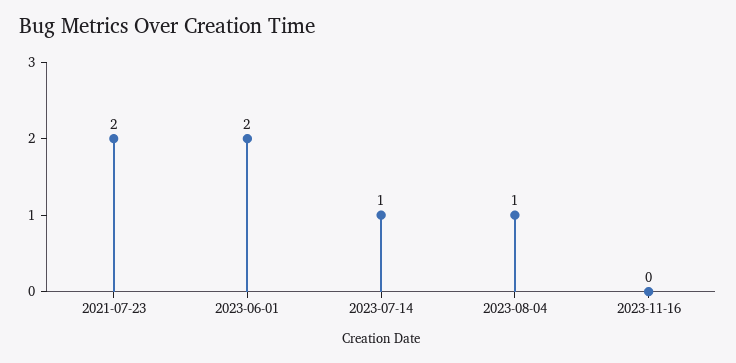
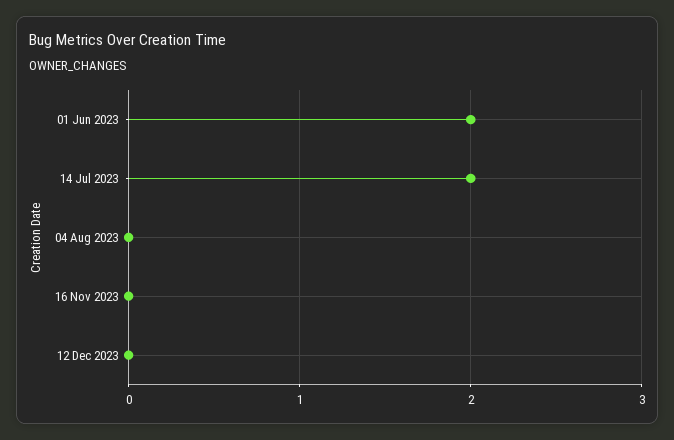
2021-07-23: 2 -> none
2023-07-14: 1 -> 2
2023-08-04: 1 -> 0
12 Dec 2023: none -> 0

